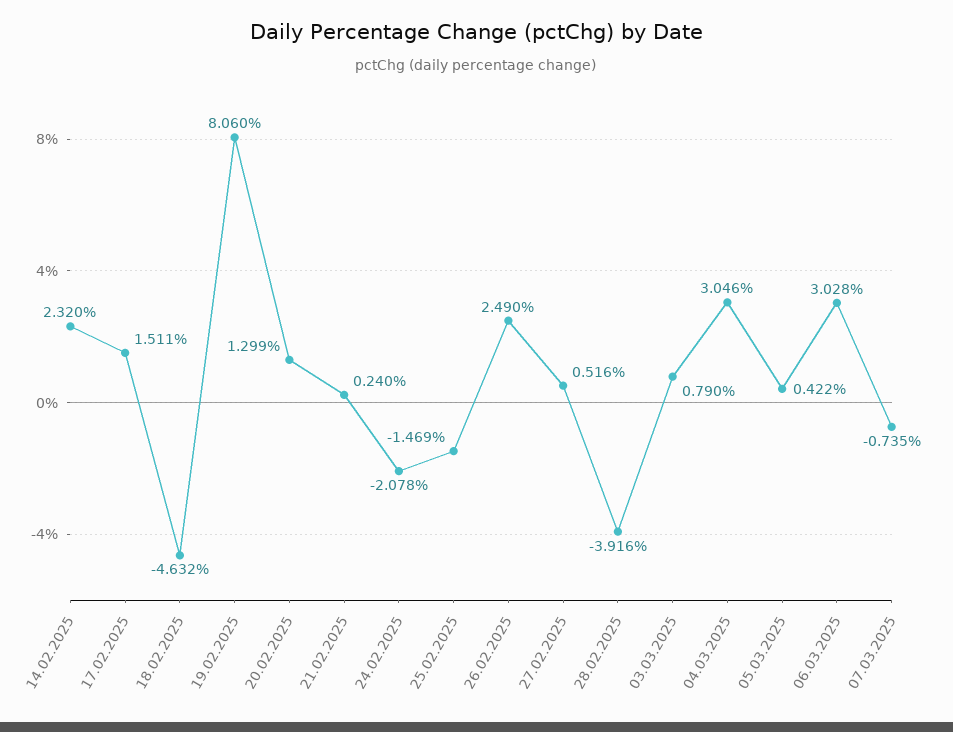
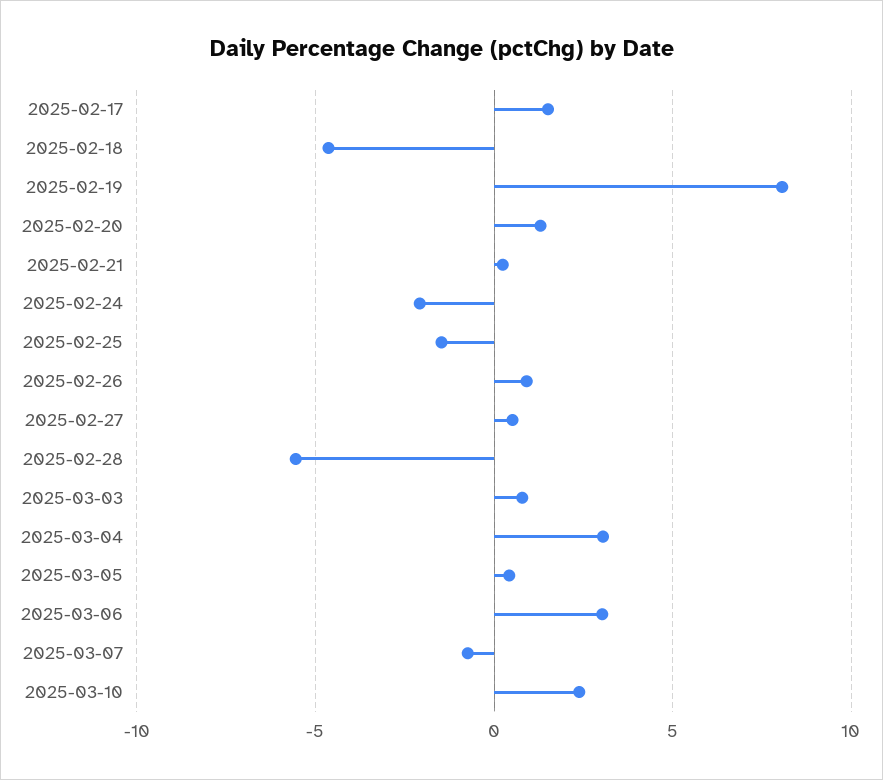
14.02.2025: 2.32 -> none
26.02.2025: 2.49 -> 1
28.02.2025: -3.916 -> -5.5
2025-03-10: none -> 2.5

